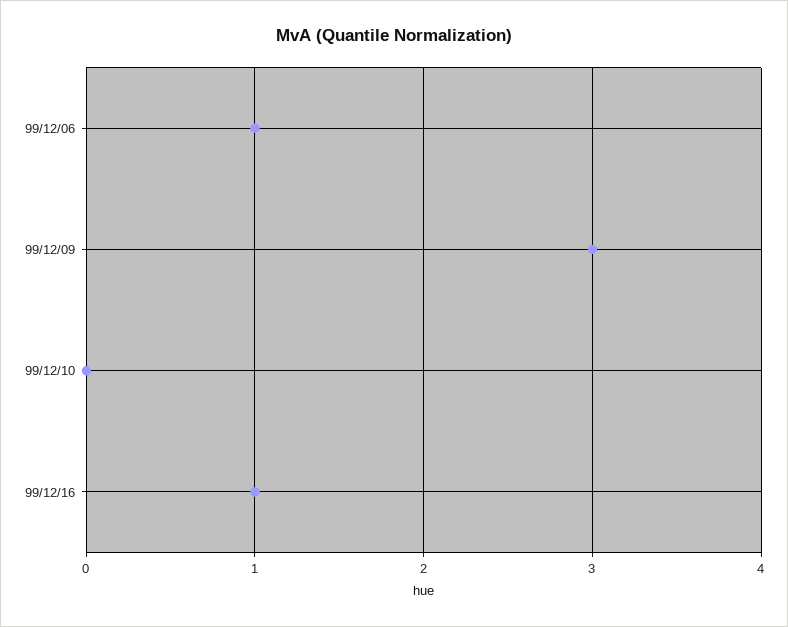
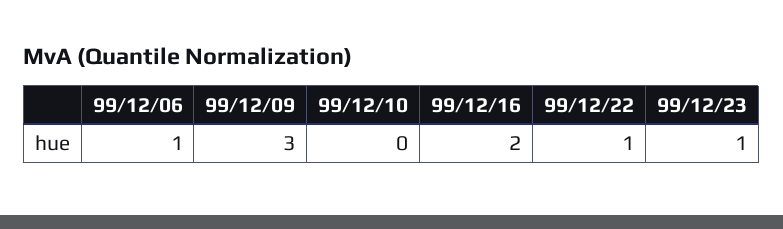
99/12/16: 1 -> 2
99/12/22: none -> 1
99/12/23: none -> 1

